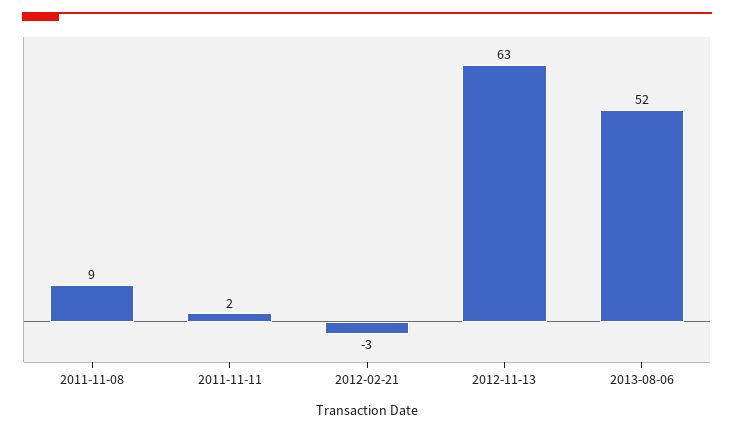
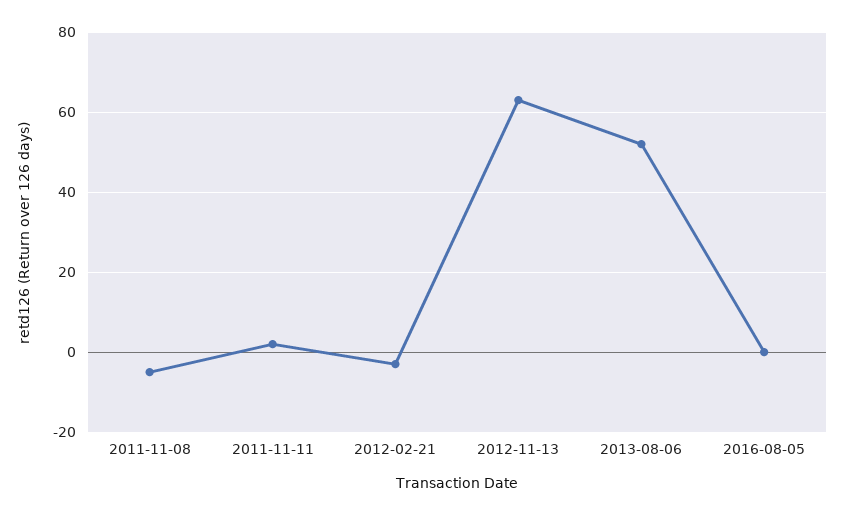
2011-11-08: 9 -> -5
2016-08-05: none -> 0

